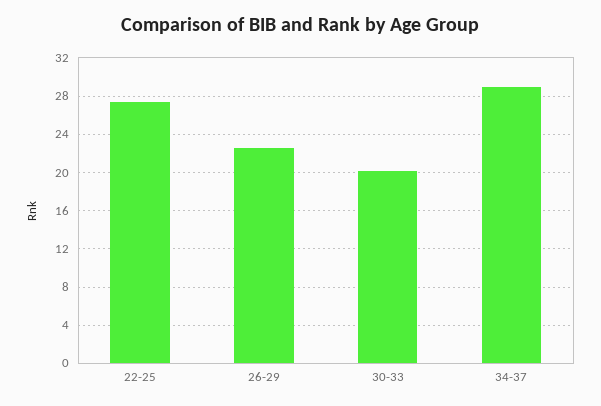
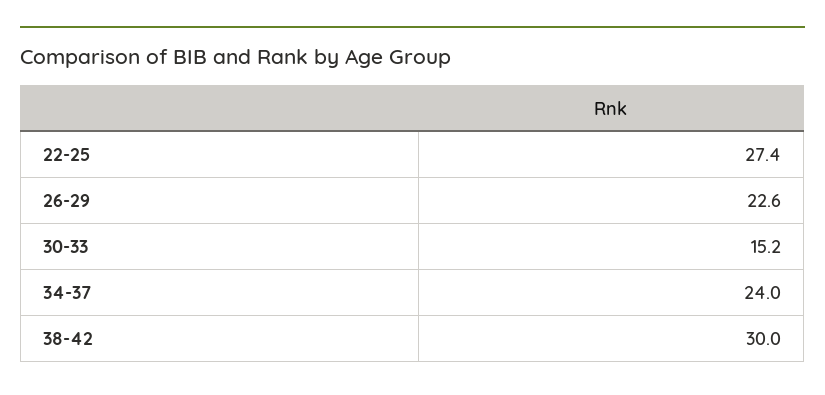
30-33: 20 -> 15.2
34-37: 29 -> 24
38-42: none -> 30

